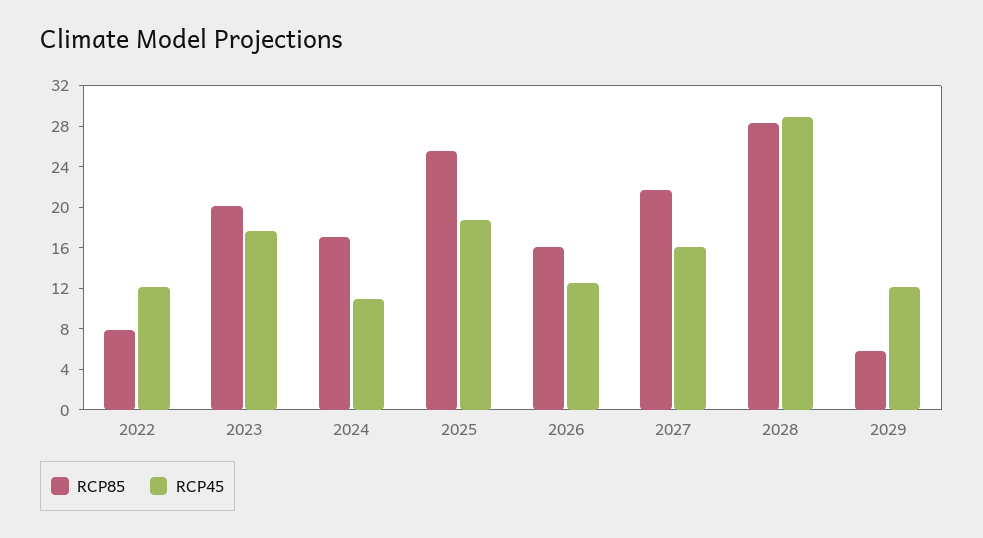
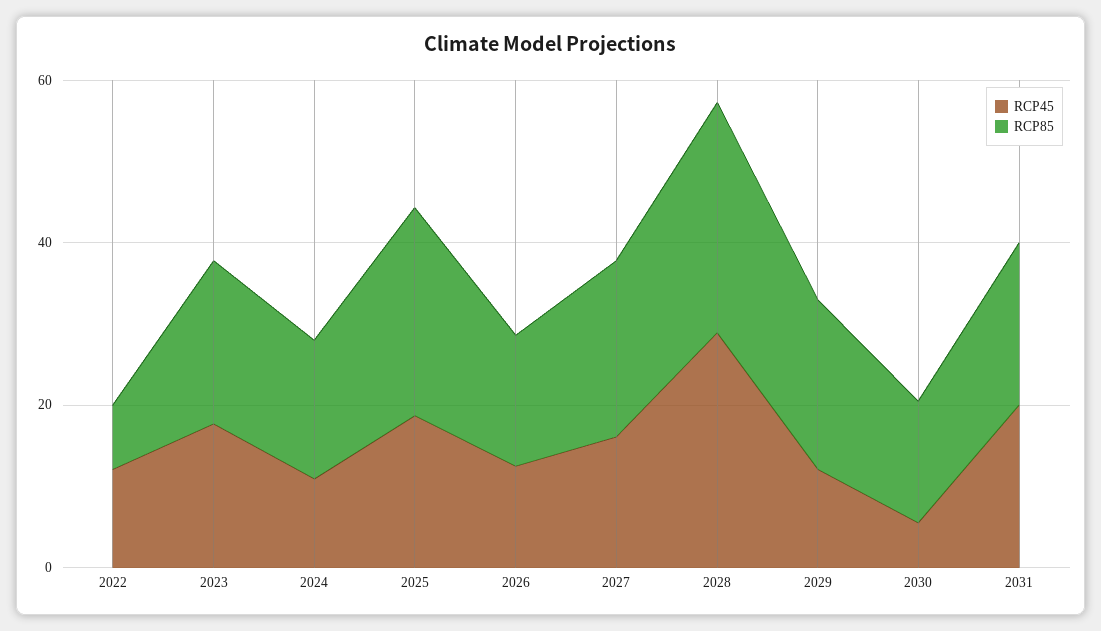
RCP85, 2029: 6 -> 20
RCP45, 2030: none -> 5
RCP85, 2030: none -> 15
RCP45, 2031: none -> 20
RCP85, 2031: none -> 20

